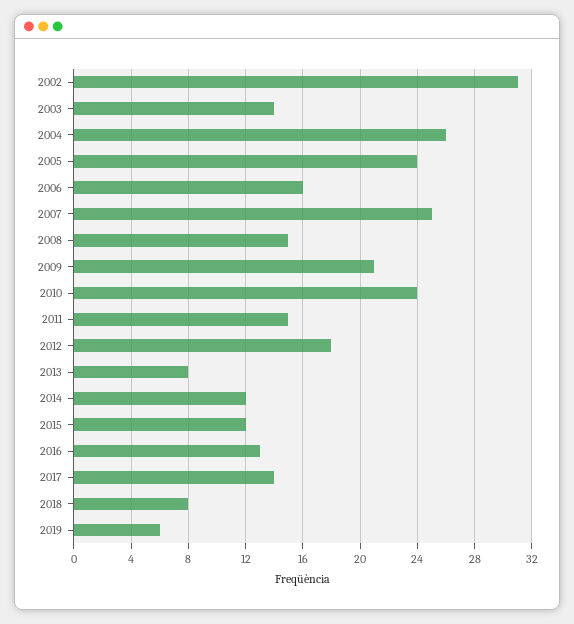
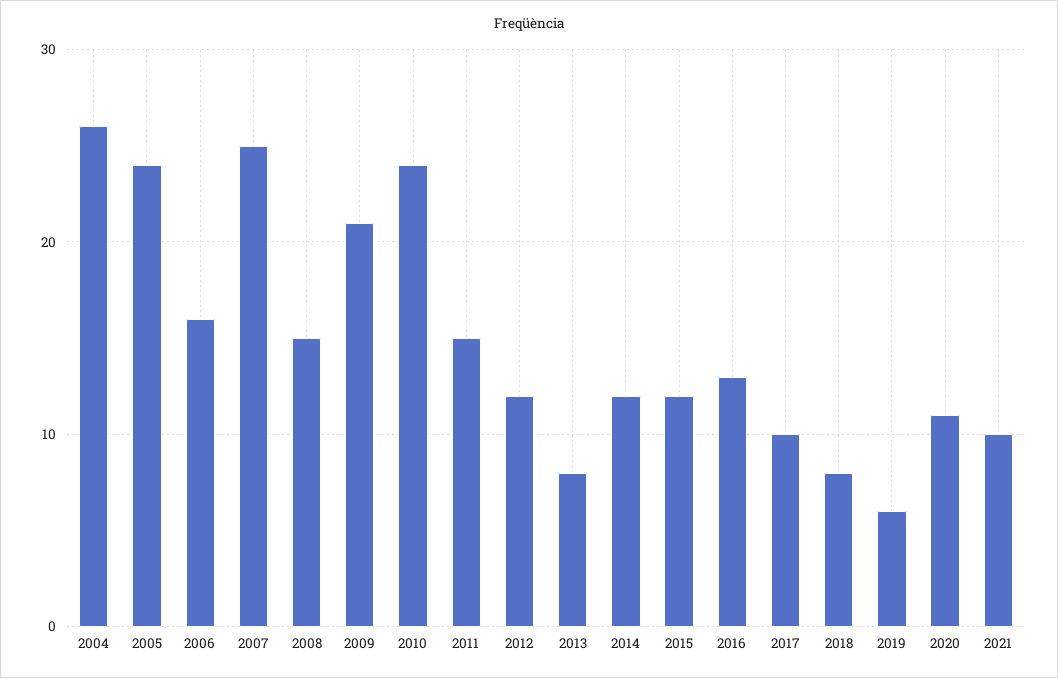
2002: 31 -> none
2003: 14 -> none
2012: 18 -> 12
2017: 14 -> 10
2020: none -> 11
2021: none -> 10

